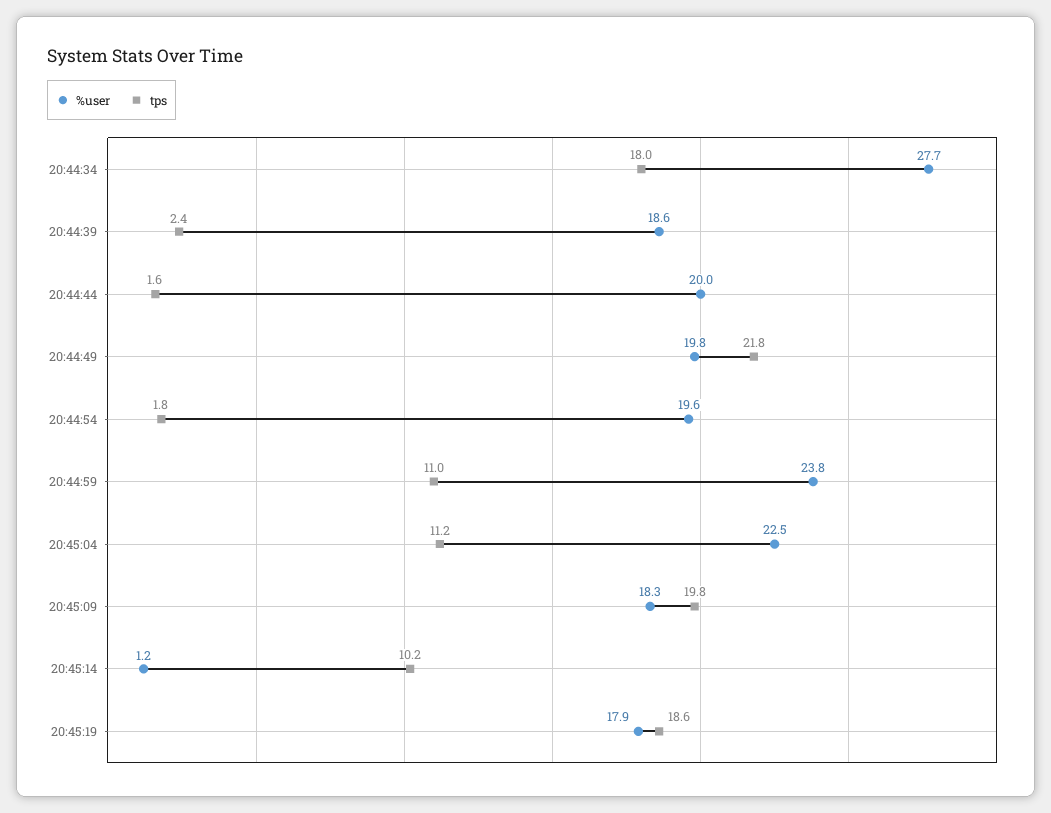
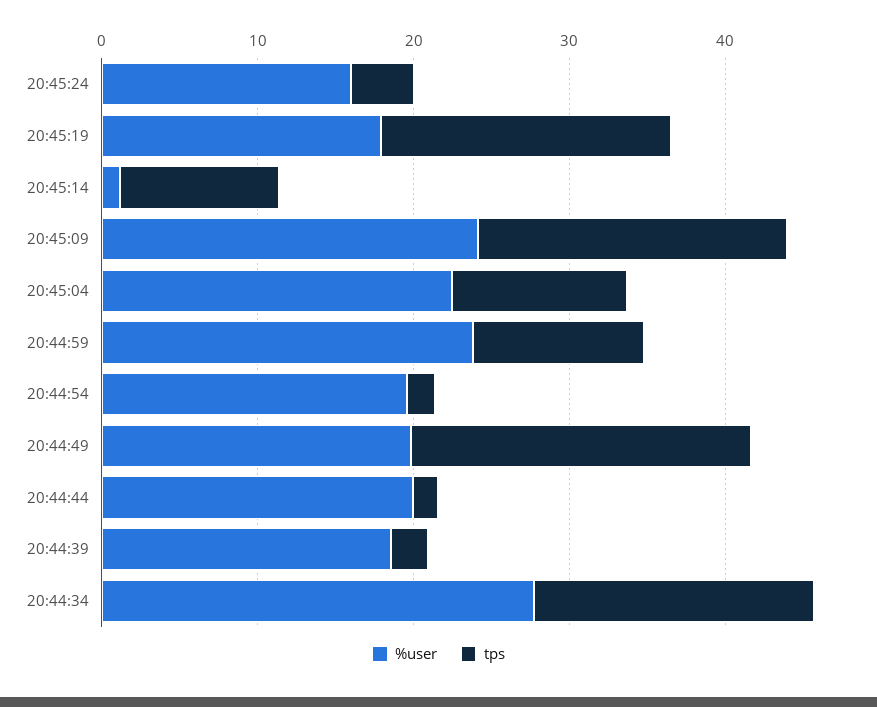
%user, 20:45:09: 18.3 -> 24
%user, 20:45:24: none -> 16
tps, 20:45:24: none -> 4

